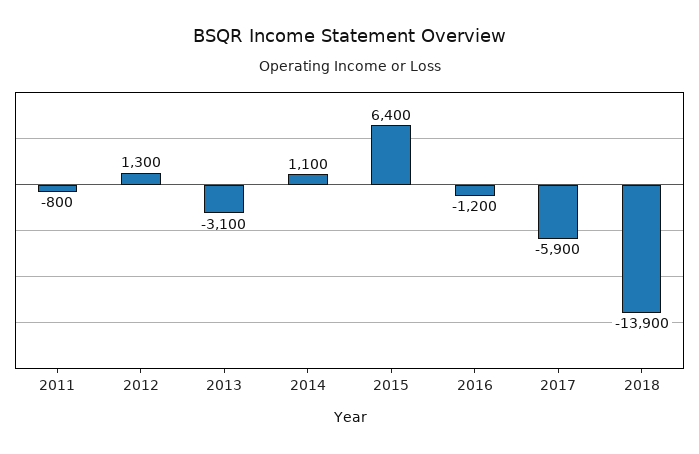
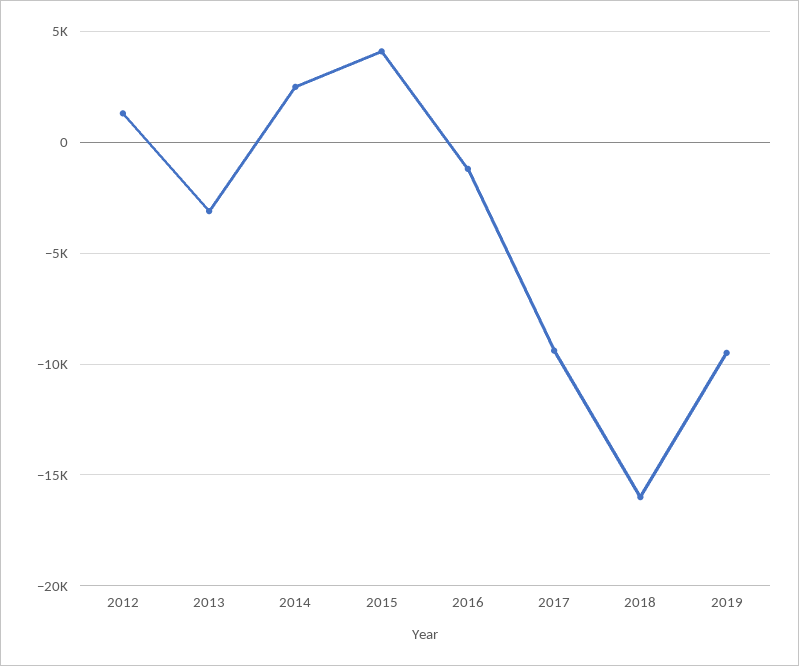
2011: -800 -> none
2014: 1100 -> 2500
2015: 6400 -> 4000
2017: -5900 -> -9500
2018: -13900 -> -16000
2019: none -> -9500

